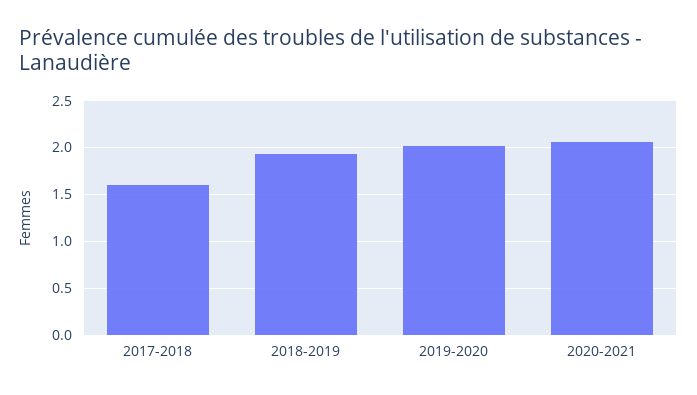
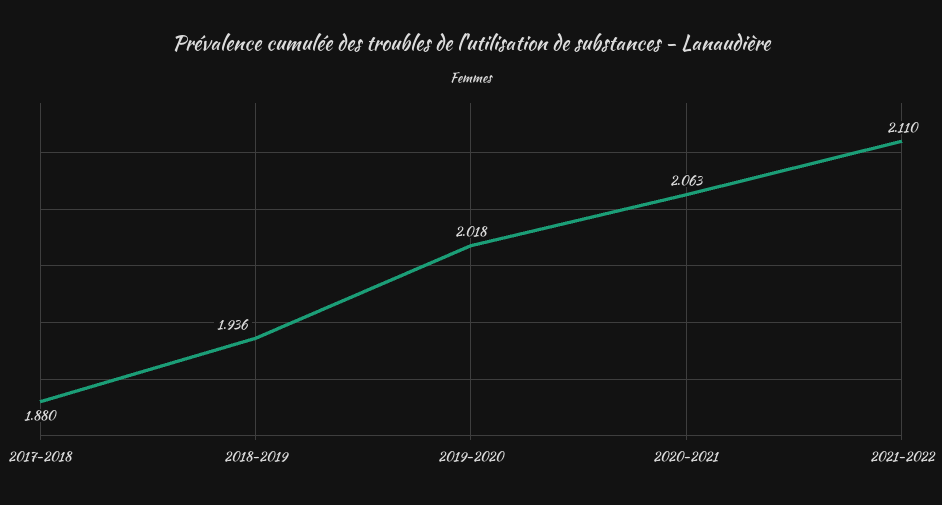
2017-2018: 1.6 -> 1.88
2021-2022: none -> 2.11

